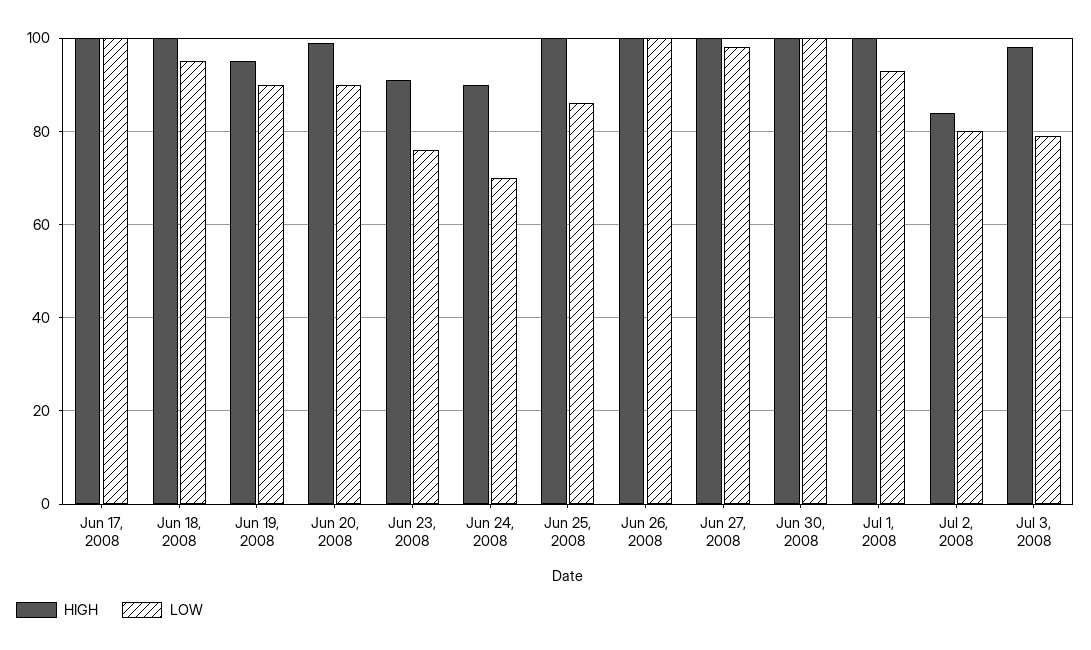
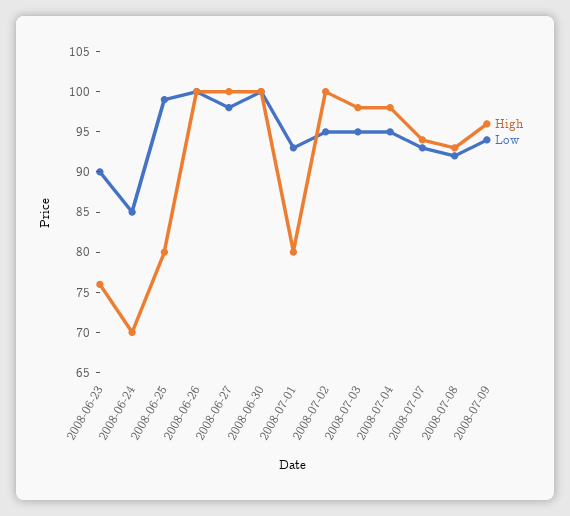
HIGH, Jun 17, 2008: 100 -> none
LOW, Jun 17, 2008: 100 -> none
HIGH, Jun 18, 2008: 100 -> none
LOW, Jun 18, 2008: 95 -> none
HIGH, Jun 19, 2008: 95 -> none
LOW, Jun 19, 2008: 90 -> none
HIGH, Jun 20, 2008: 100 -> none
LOW, Jun 20, 2008: 90 -> none
HIGH, Jun 23, 2008: 90 -> 76
LOW, Jun 23, 2008: 75 -> 90
HIGH, Jun 24, 2008: 90 -> 70
LOW, Jun 24, 2008: 70 -> 85
HIGH, Jun 25, 2008: 100 -> 80
LOW, Jun 25, 2008: 85 -> 99
HIGH, Jul 1, 2008: 100 -> 80
HIGH, Jul 2, 2008: 85 -> 100
LOW, Jul 2, 2008: 80 -> 95
LOW, Jul 3, 2008: 80 -> 95
HIGH, 2008-07-04: none -> 98
LOW, 2008-07-04: none -> 95
HIGH, 2008-07-07: none -> 94
LOW, 2008-07-07: none -> 93
HIGH, 2008-07-08: none -> 93
LOW, 2008-07-08: none -> 92
HIGH, 2008-07-09: none -> 96
LOW, 2008-07-09: none -> 94

